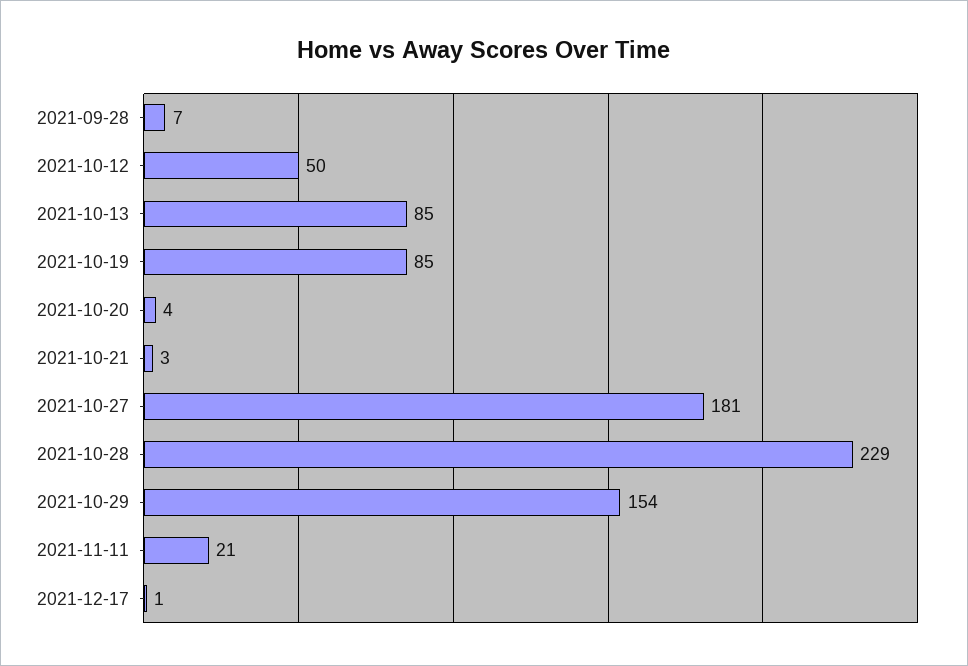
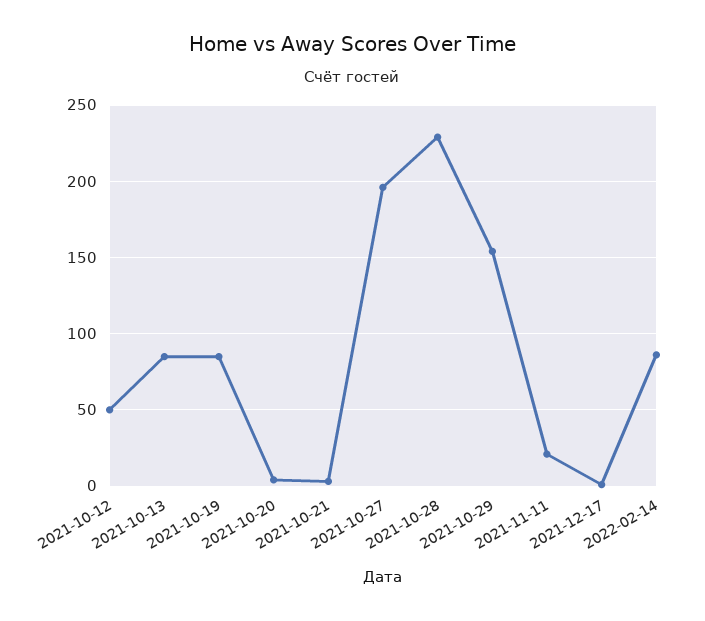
2021-09-28: 7 -> none
2021-10-27: 181 -> 195
2022-02-14: none -> 85

